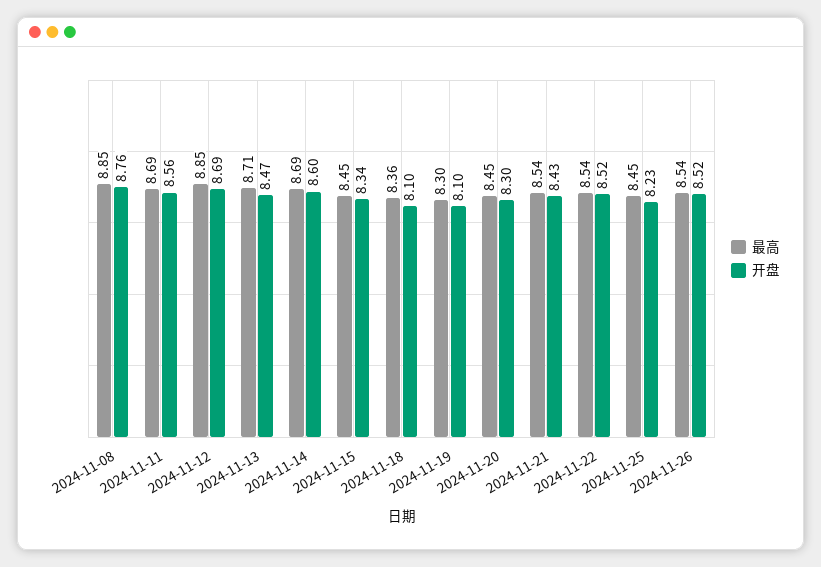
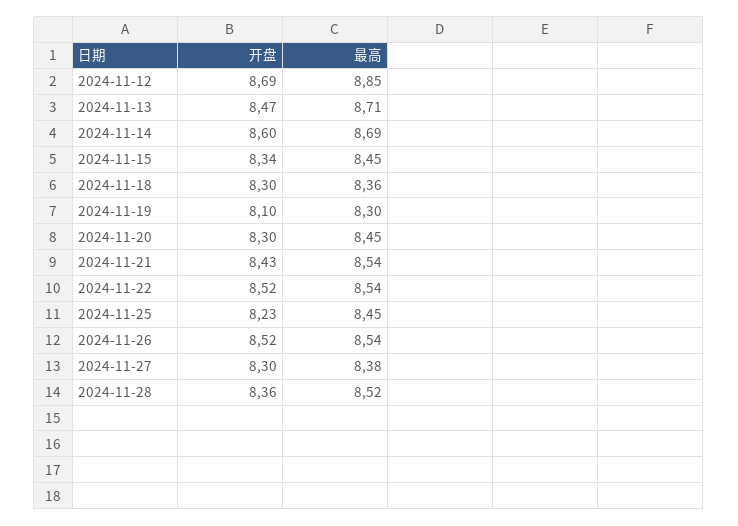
最高, 2024-11-08: 8.85 -> none
开盘, 2024-11-08: 8.76 -> none
最高, 2024-11-11: 8.69 -> none
开盘, 2024-11-11: 8.56 -> none
开盘, 2024-11-18: 8.1 -> 8.3
开盘, 2024-11-27: none -> 8.3
最高, 2024-11-27: none -> 8.38
开盘, 2024-11-28: none -> 8.36
最高, 2024-11-28: none -> 8.52

